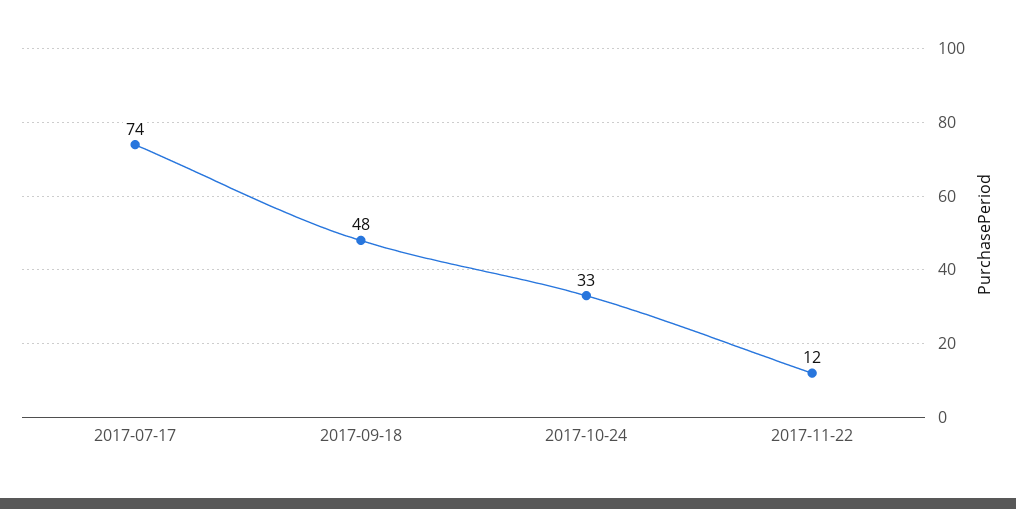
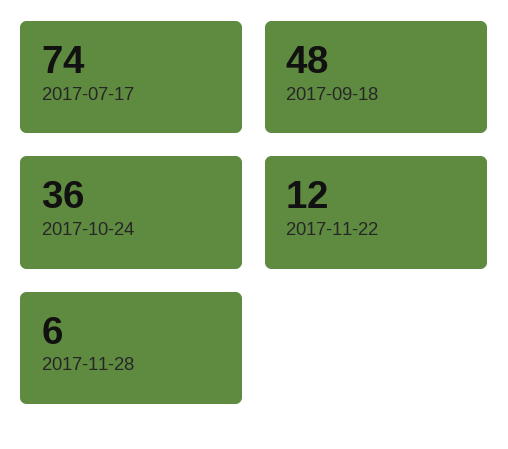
2017-10-24: 33 -> 36
2017-11-28: none -> 6

